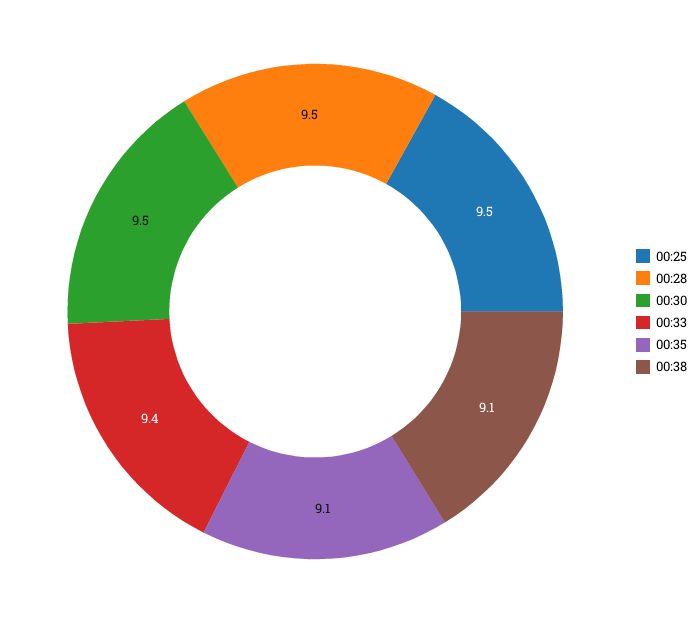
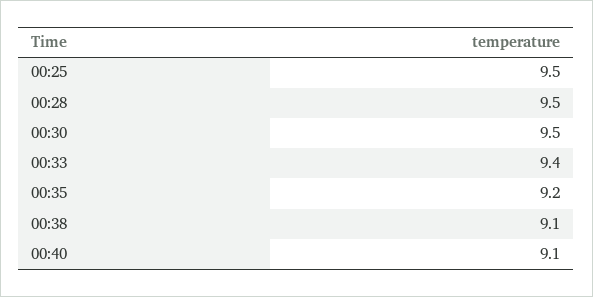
00:35: 9.1 -> 9.2
00:40: none -> 9.1

